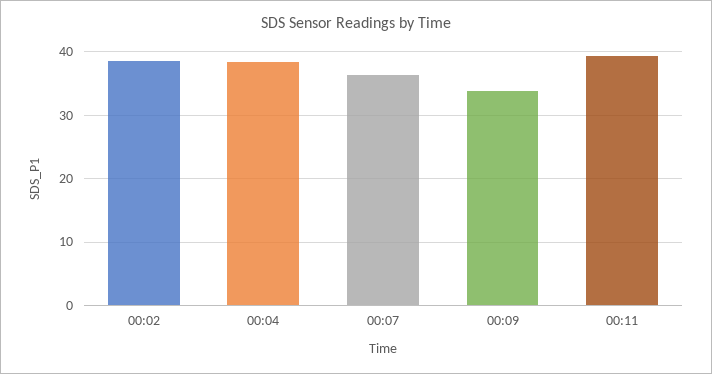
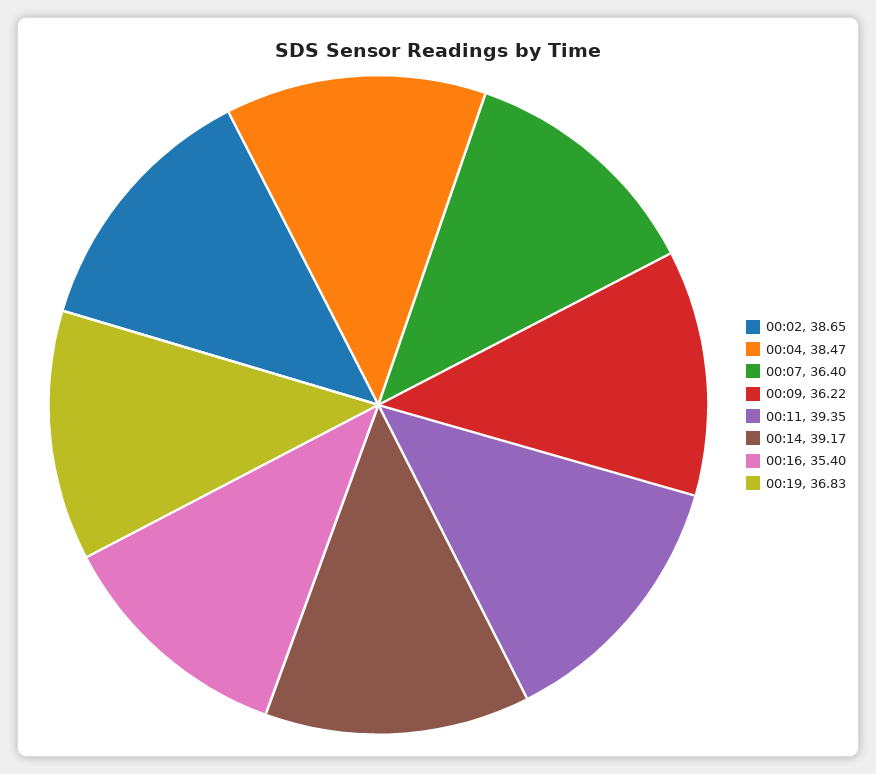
00:09: 34 -> 36.22
00:14: none -> 39.17
00:16: none -> 35.4
00:19: none -> 36.83

